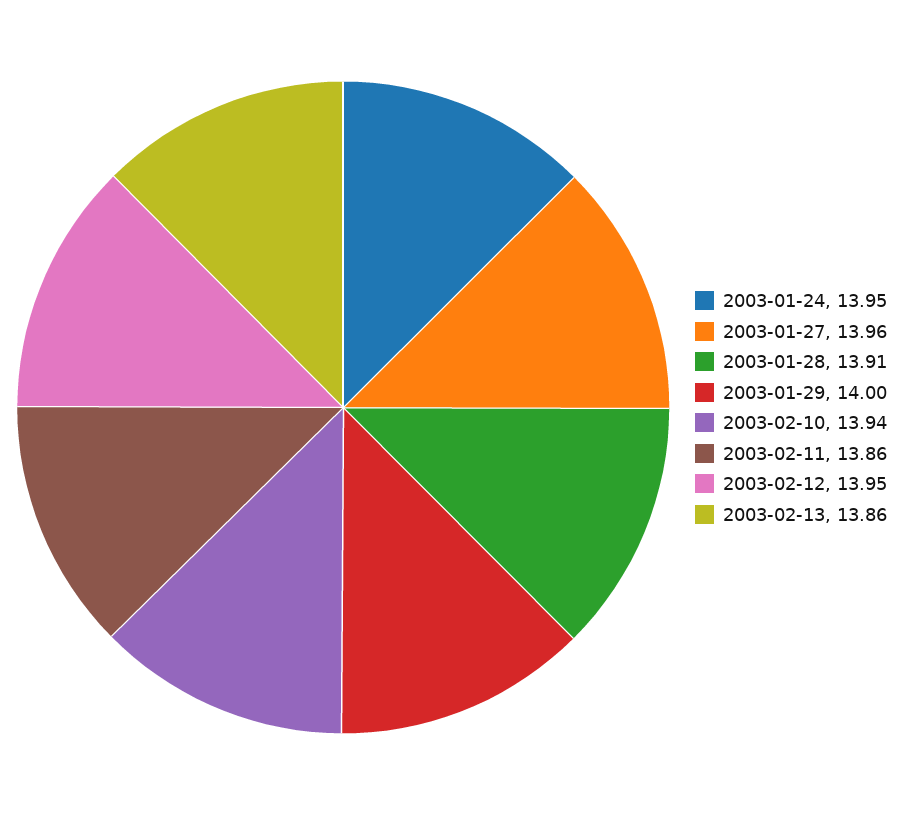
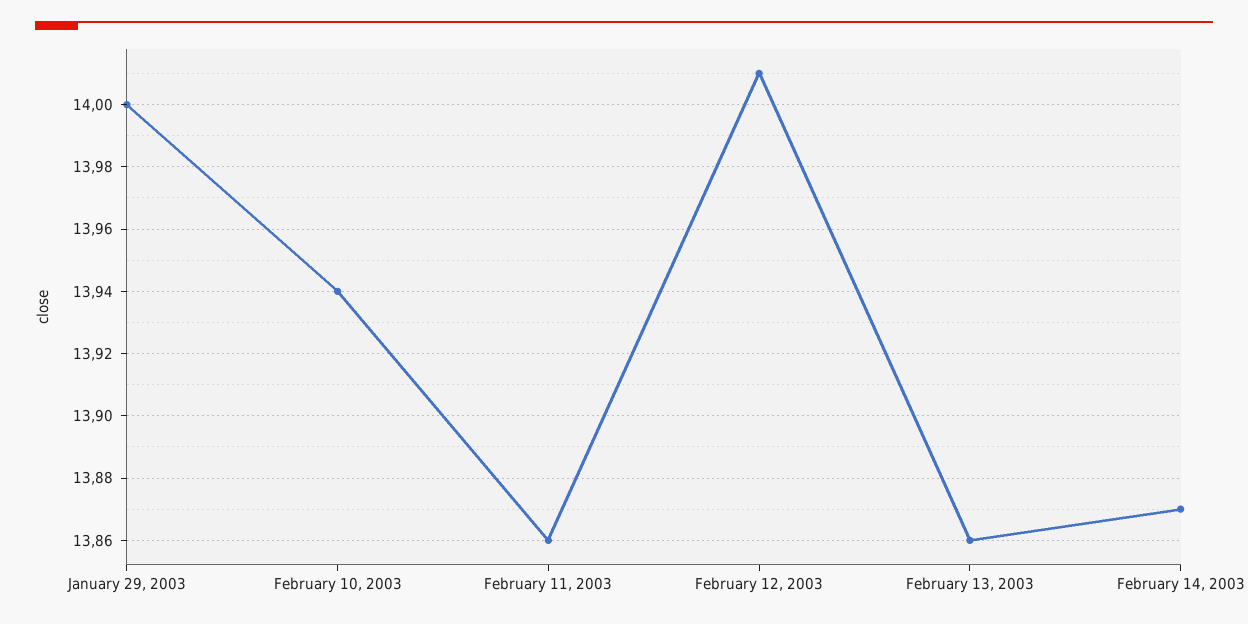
2003-01-24: 13.95 -> none
2003-01-27: 13.96 -> none
2003-01-28: 13.91 -> none
2003-02-12: 13.95 -> 14.01
February 14, 2003: none -> 13.87

